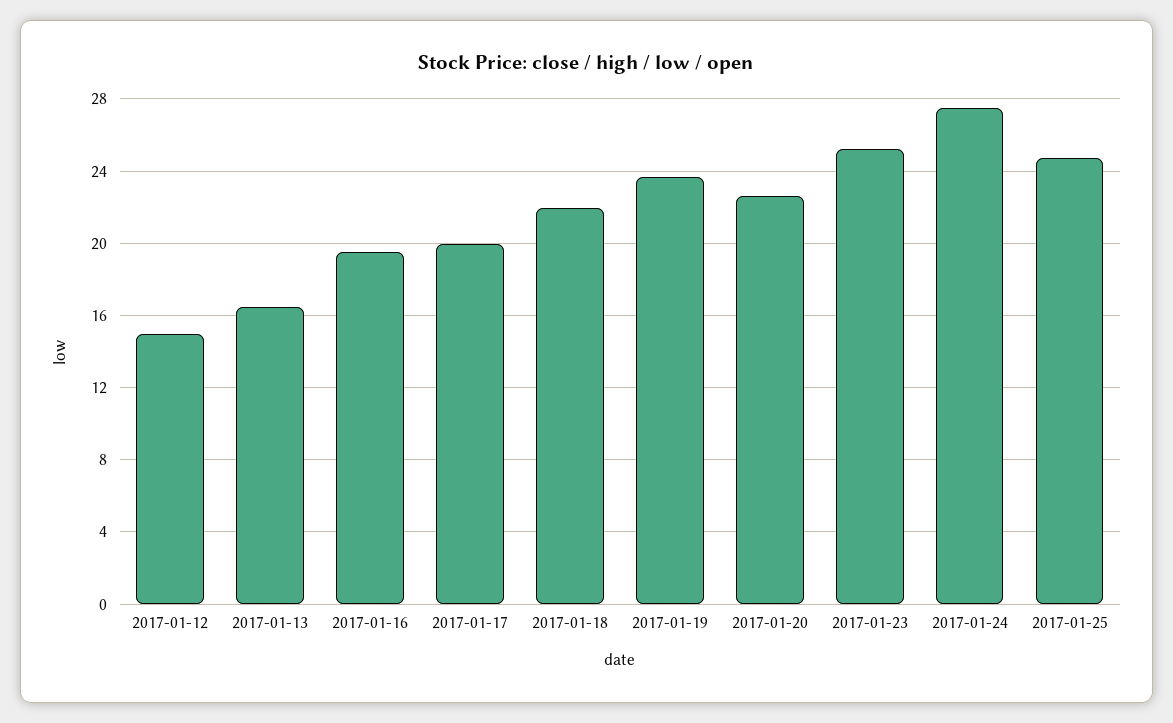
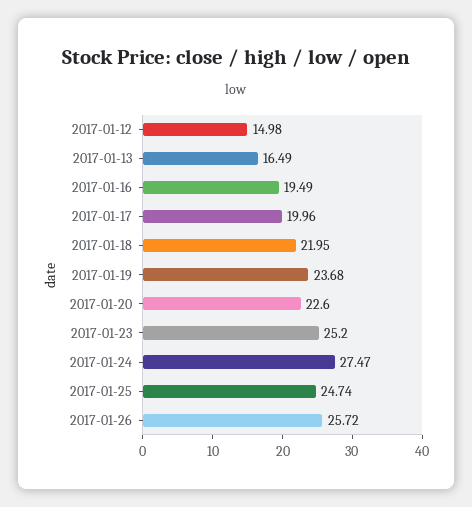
2017-01-26: none -> 25.72

